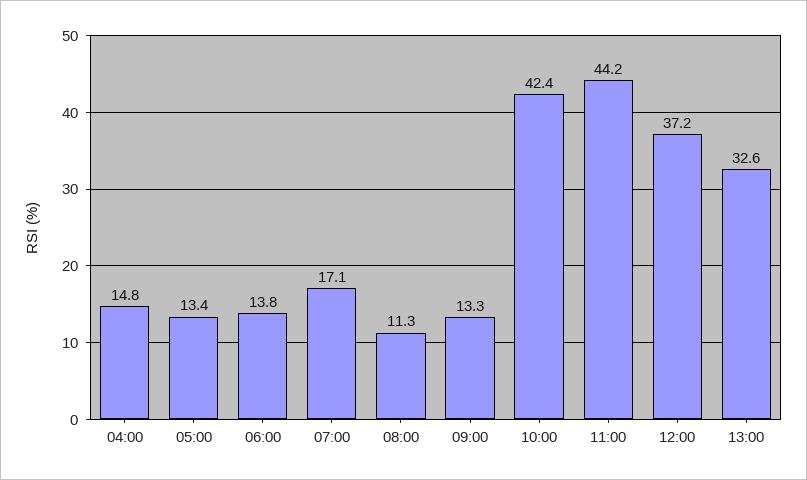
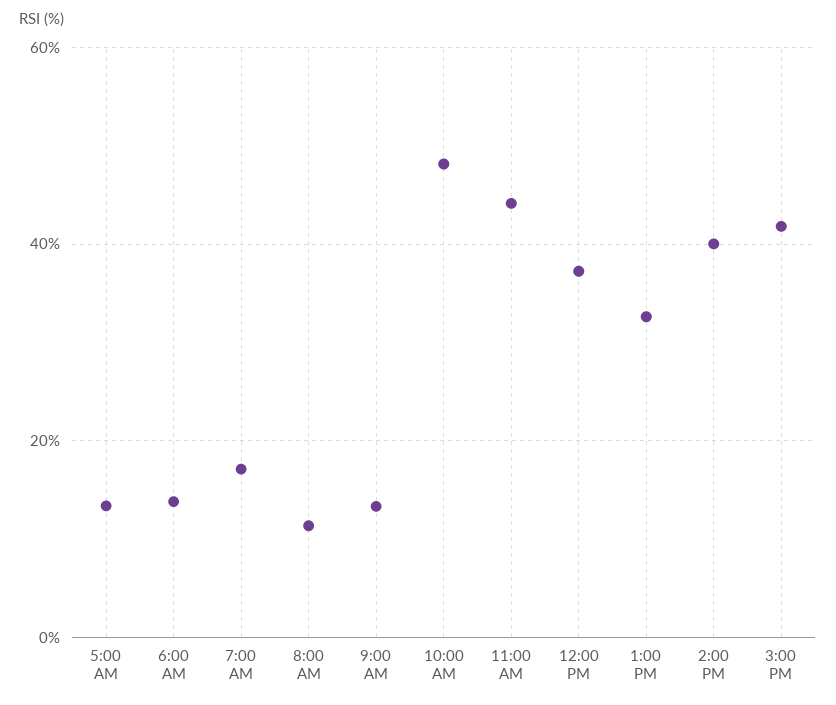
04:00: 14.8 -> none
10:00: 42.4 -> 48
2:00 PM: none -> 40
3:00 PM: none -> 42

